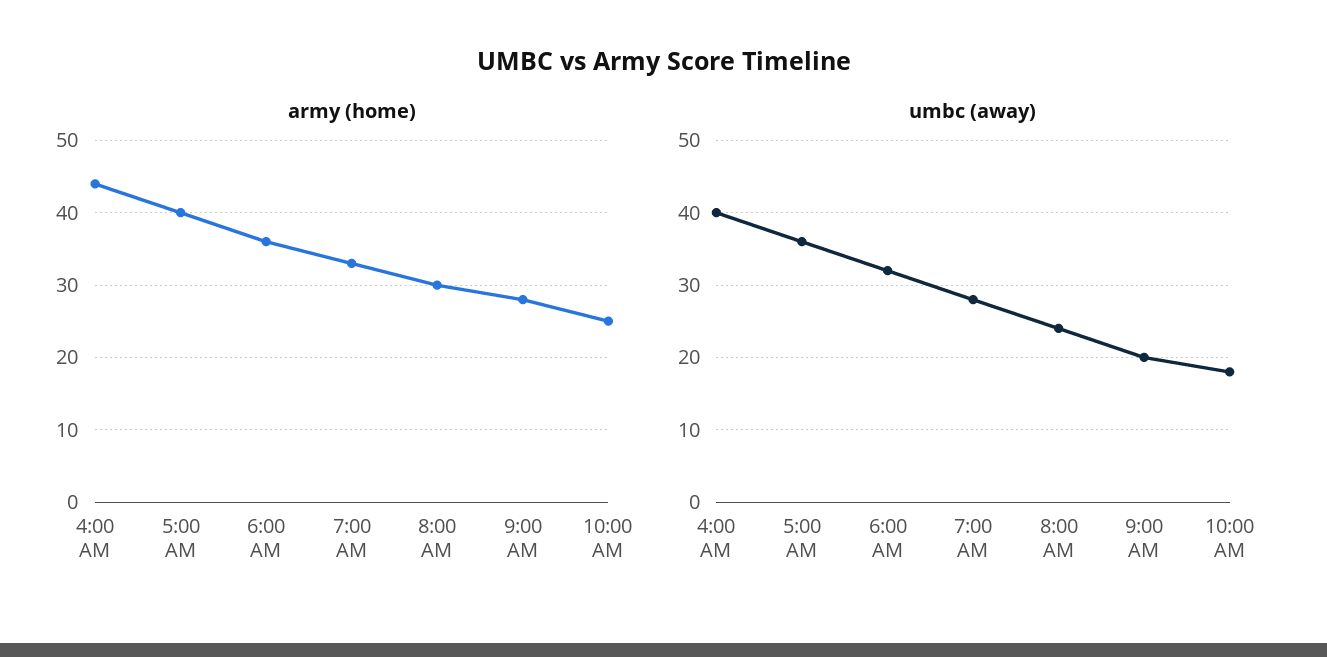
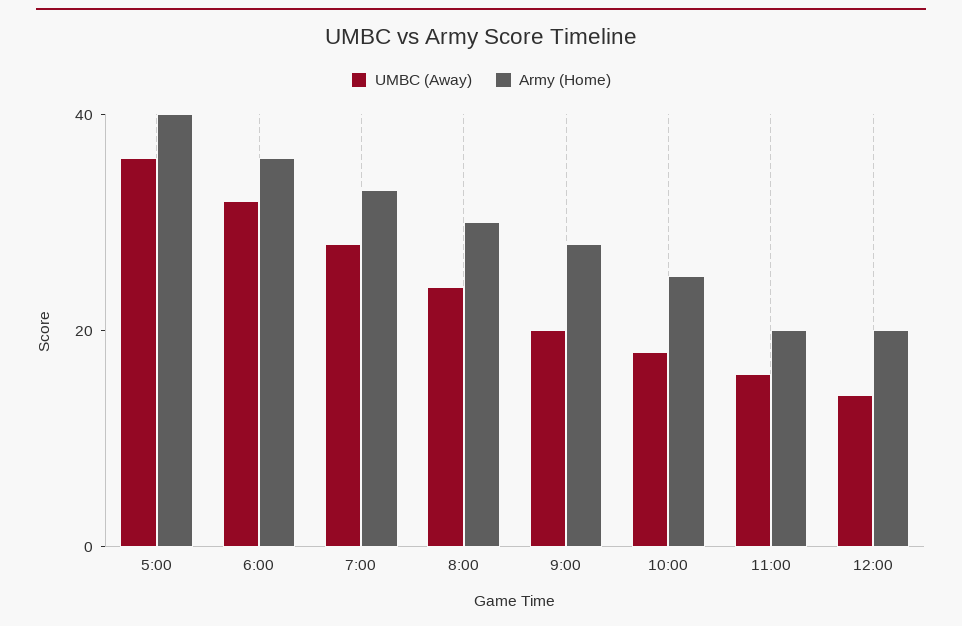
army (home), 4:00 AM: 44 -> none
umbc (away), 4:00 AM: 40 -> none
umbc (away), 11:00: none -> 15
army (home), 11:00: none -> 20
umbc (away), 12:00: none -> 15
army (home), 12:00: none -> 20

